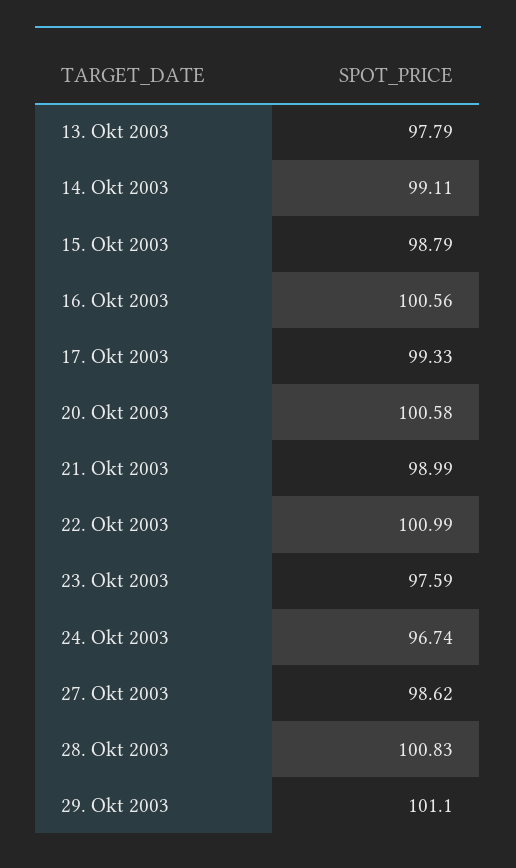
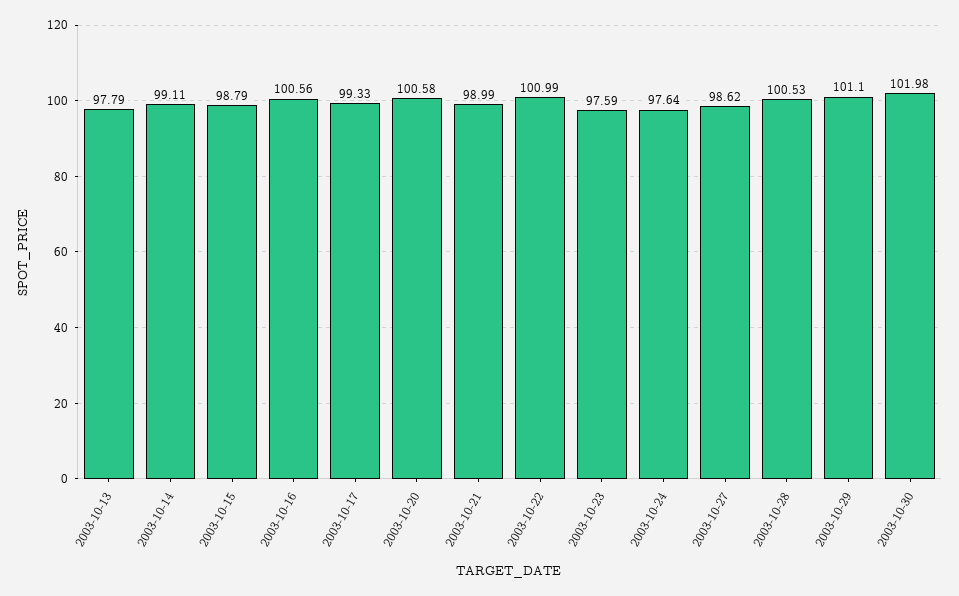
24. Okt 2003: 96.74 -> 97.64
28. Okt 2003: 100.83 -> 100.53
2003-10-30: none -> 101.98

